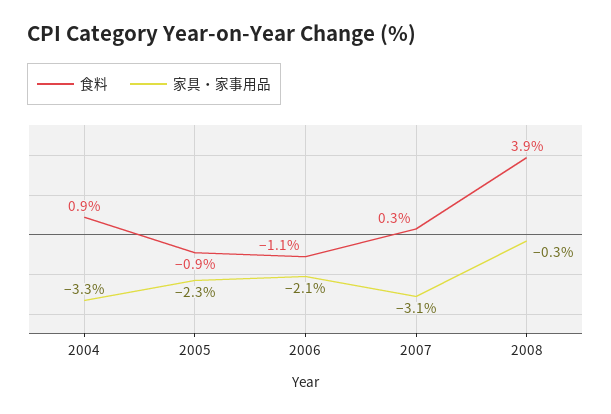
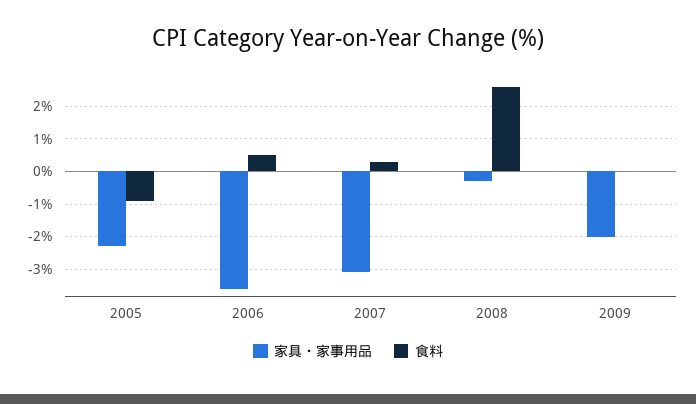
食料, 2004: 0.9 -> none
家具・家事用品, 2004: -3.3 -> none
食料, 2006: -1.1 -> 0.5
家具・家事用品, 2006: -2.1 -> -3.5
食料, 2008: 3.9 -> 2.5
家具・家事用品, 2009: none -> -2
食料, 2009: none -> 0

